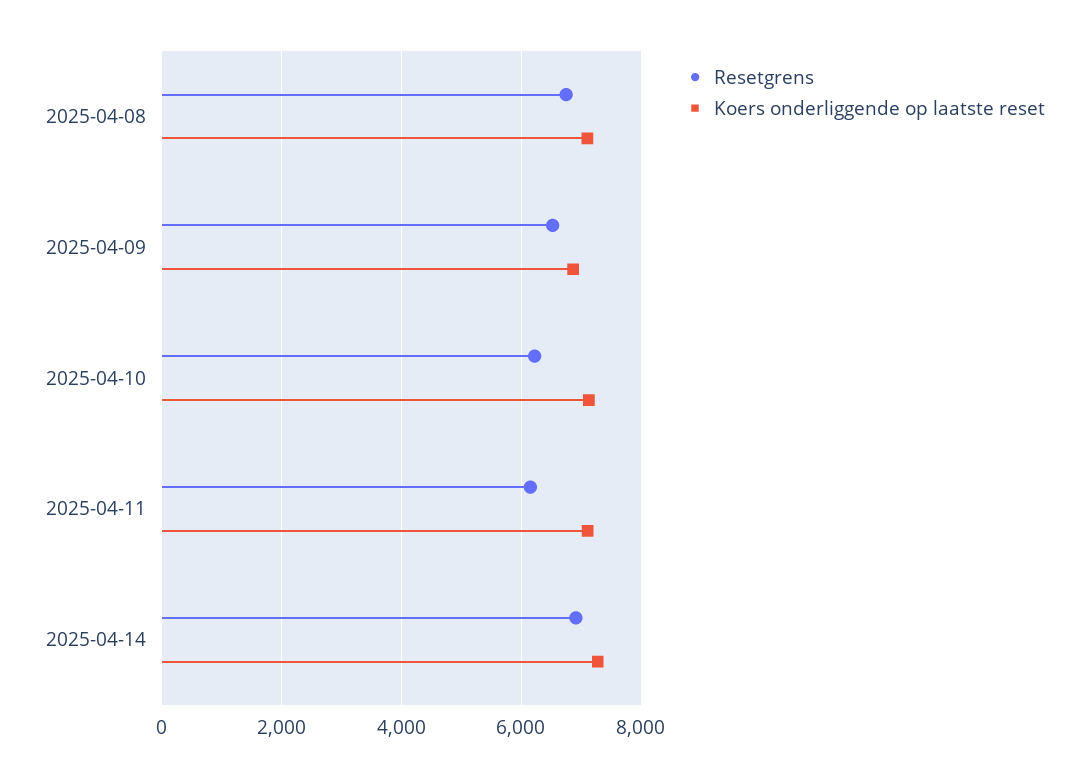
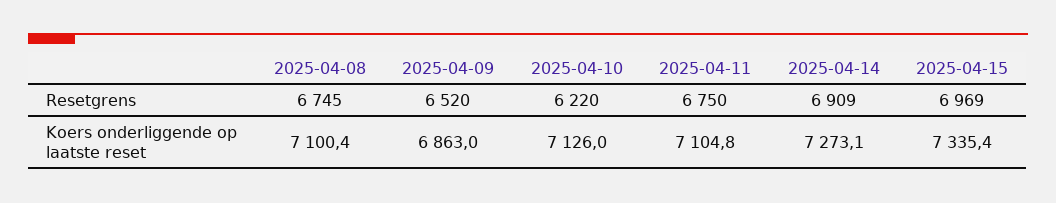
Resetgrens, 2025-04-11: 6200 -> 6750
Resetgrens, 2025-04-15: none -> 6969
Koers onderliggende op laatste reset, 2025-04-15: none -> 7335.4

